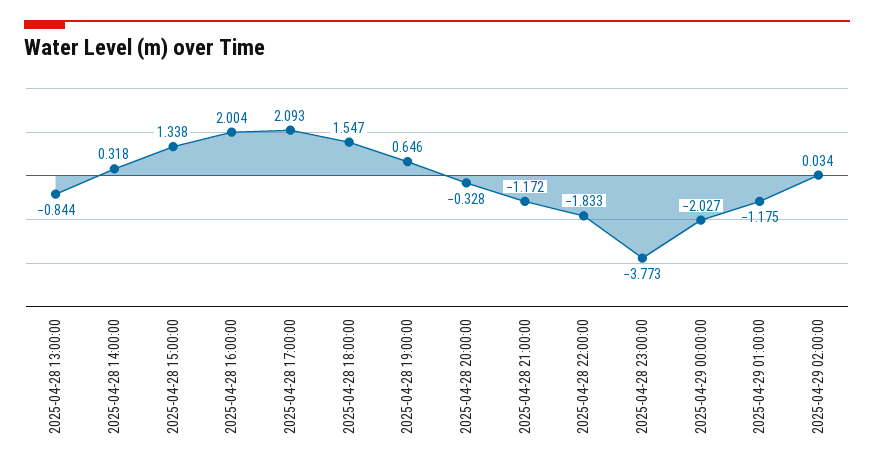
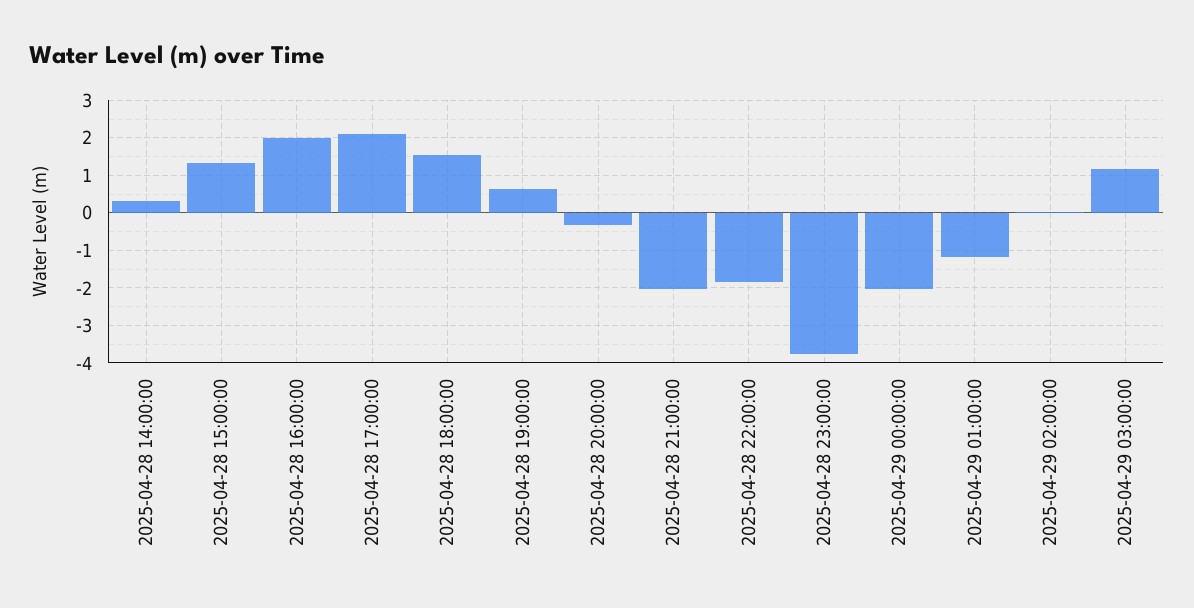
2025-04-28 13:00:00: -0.844 -> none
2025-04-28 21:00:00: -1.172 -> -2
2025-04-29 03:00:00: none -> 1.2

